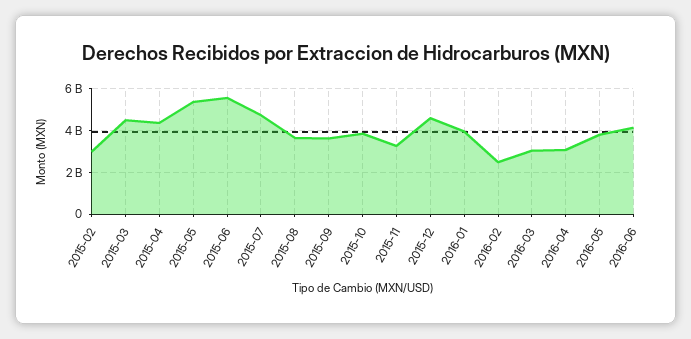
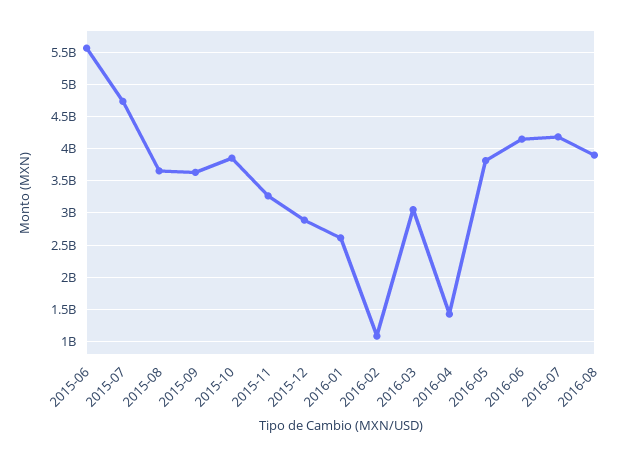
2015-02: 3000000000 -> none
2015-03: 4500000000 -> none
2015-04: 4500000000 -> none
2015-05: 5500000000 -> none
2015-12: 4500000000 -> 2900000000
2016-01: 4000000000 -> 2600000000
2016-02: 2500000000 -> 1100000000
2016-04: 3000000000 -> 1400000000
2016-07: none -> 4200000000
2016-08: none -> 3900000000

